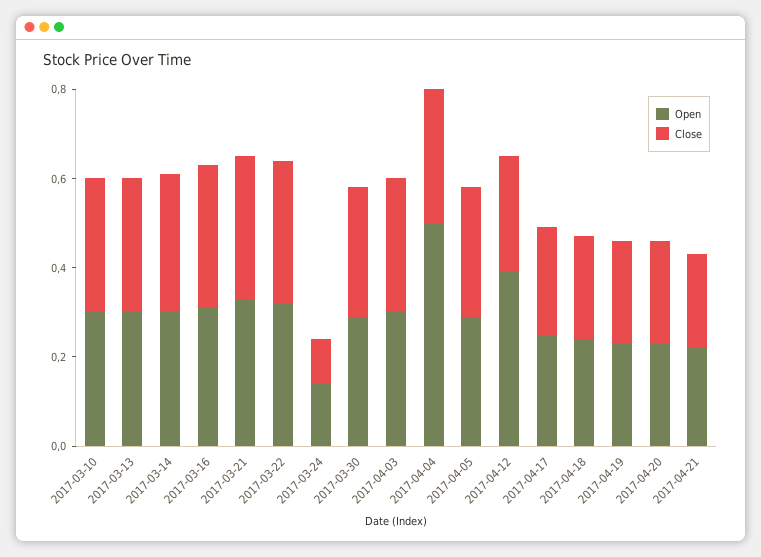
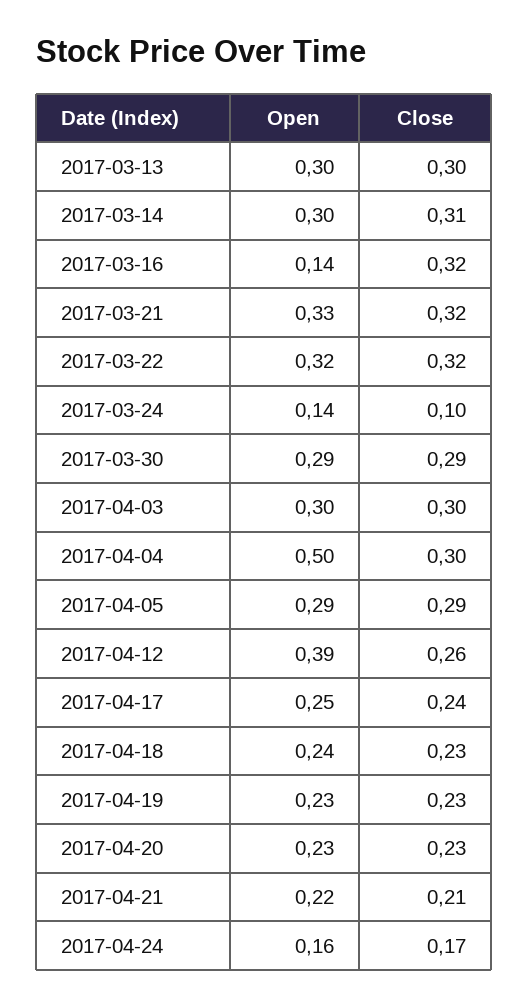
Open, 2017-03-10: 0.3 -> none
Close, 2017-03-10: 0.3 -> none
Open, 2017-03-16: 0.3 -> 0.14
Open, 2017-04-24: none -> 0.16
Close, 2017-04-24: none -> 0.17

